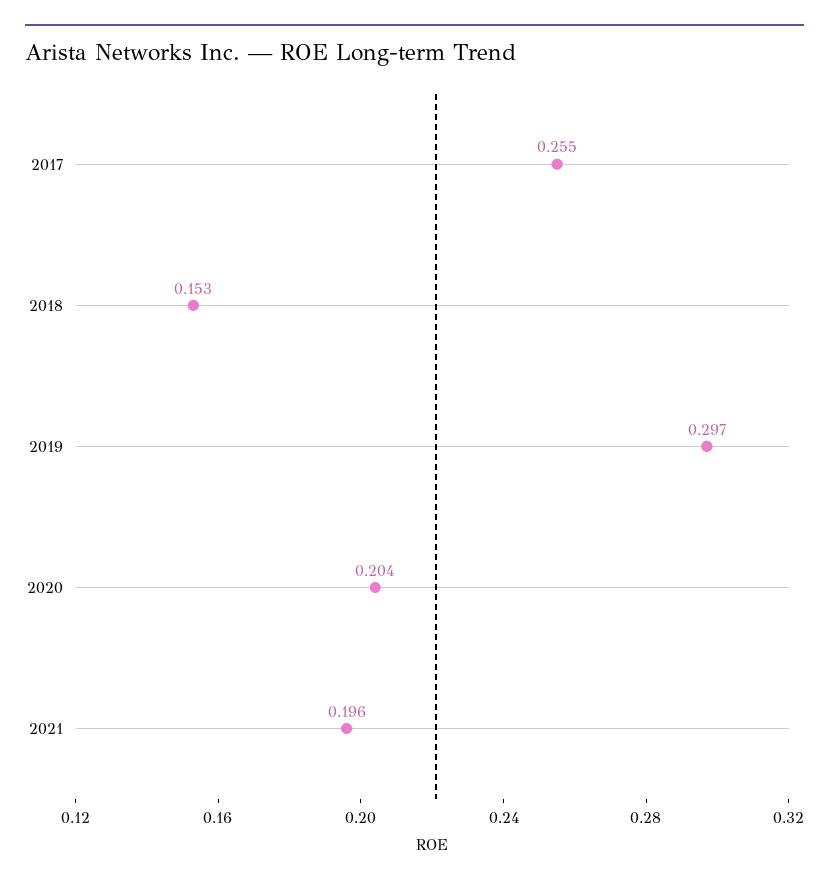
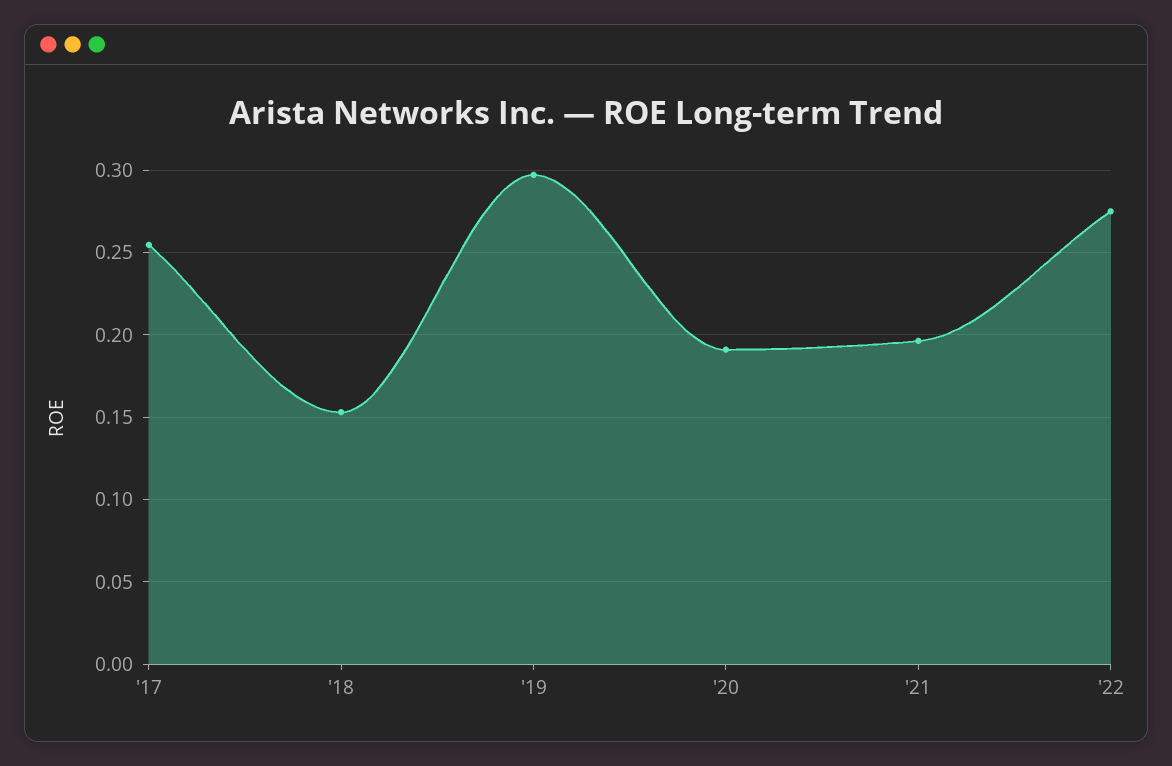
2020: 0.204 -> 0.19
'22: none -> 0.275

